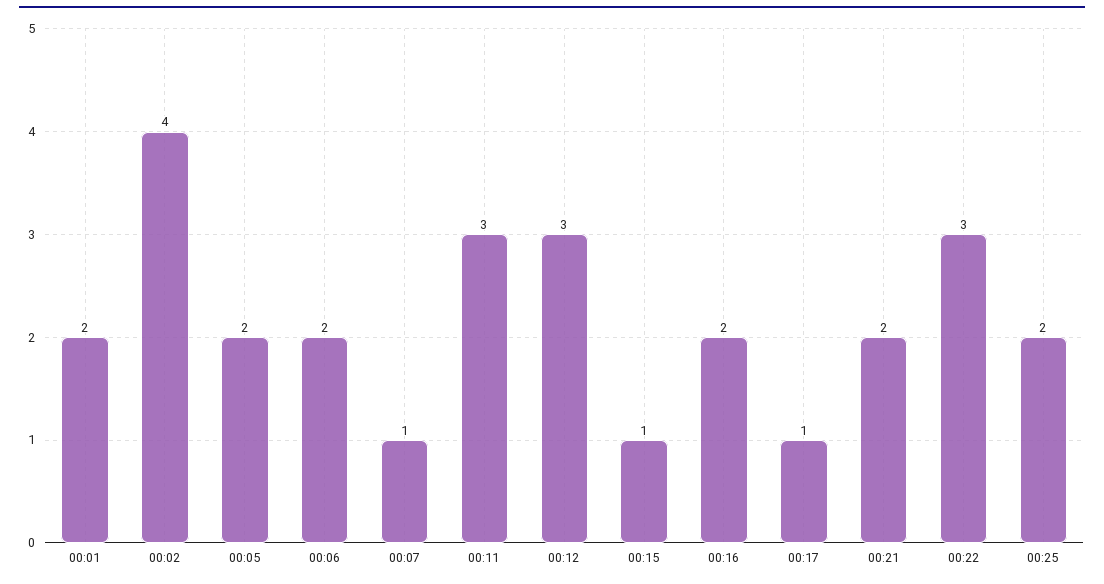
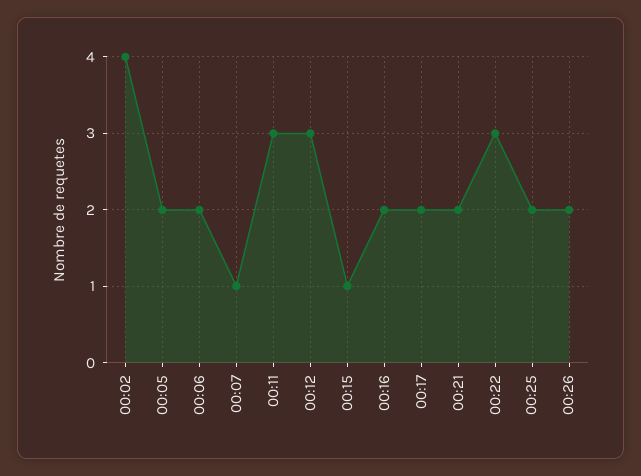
00:01: 2 -> none
00:17: 1 -> 2
00:26: none -> 2

